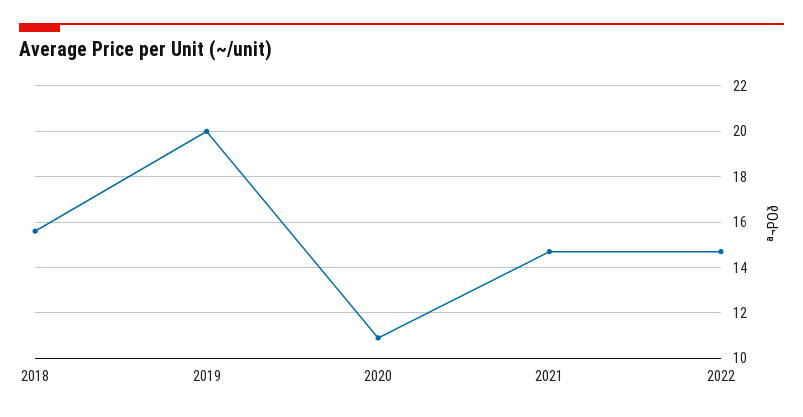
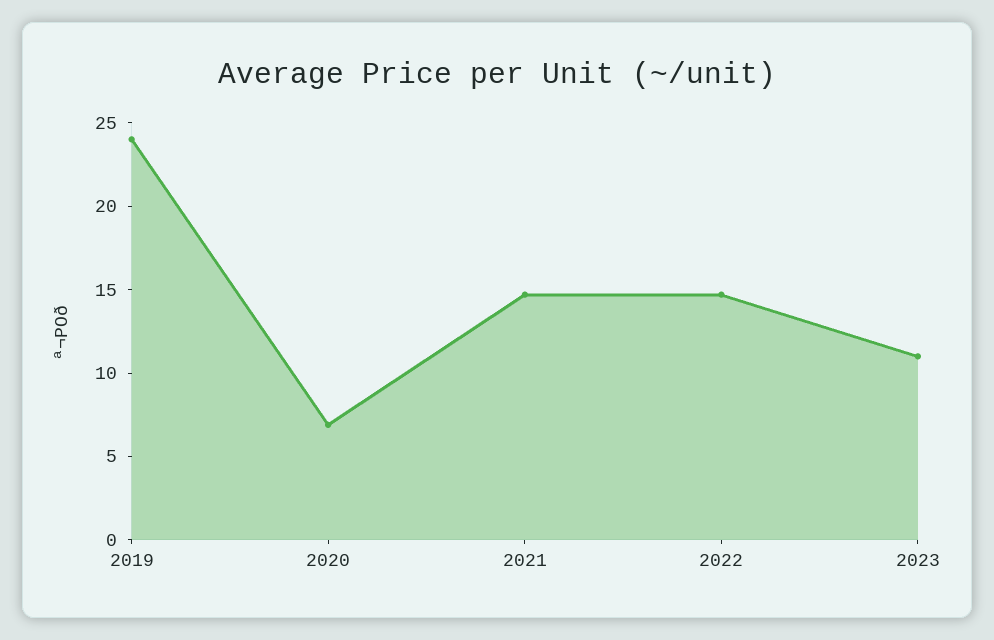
2018: 15.5 -> none
2019: 20 -> 24
2020: 11 -> 7
2023: none -> 11

